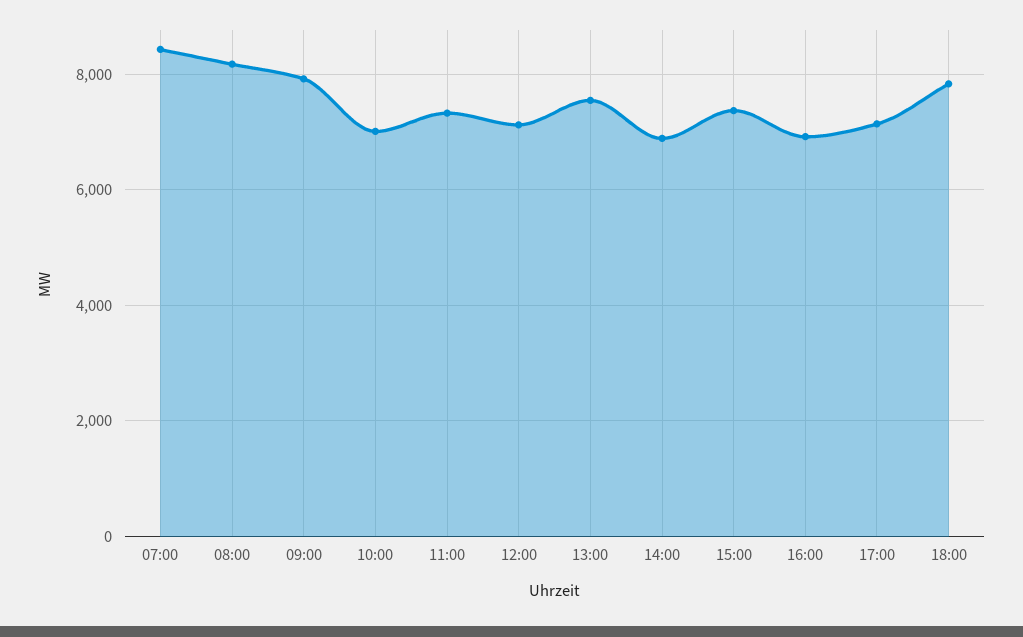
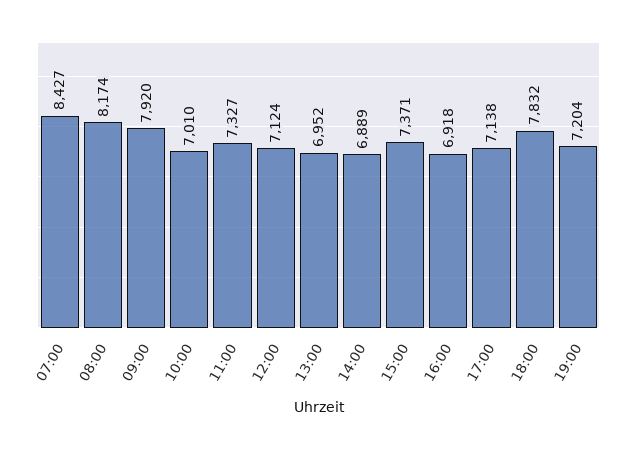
13:00: 7600 -> 6952
19:00: none -> 7204

